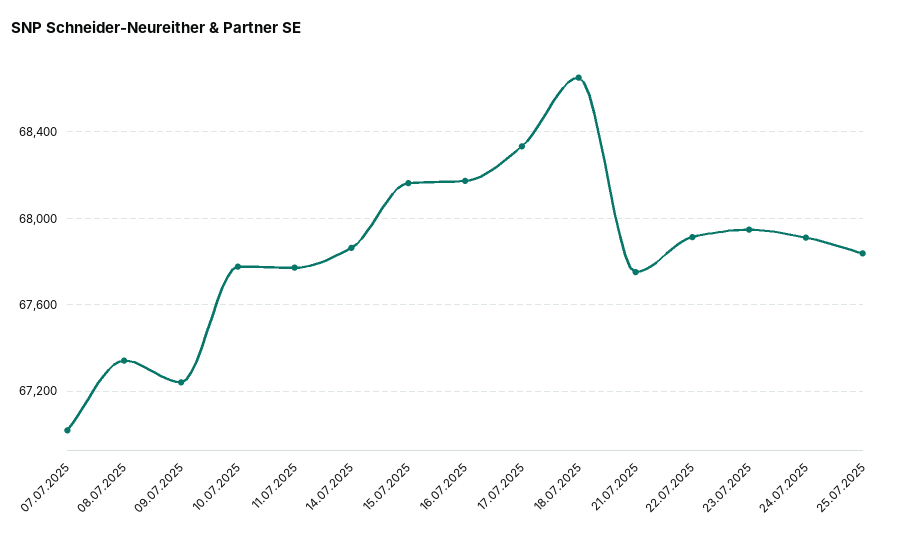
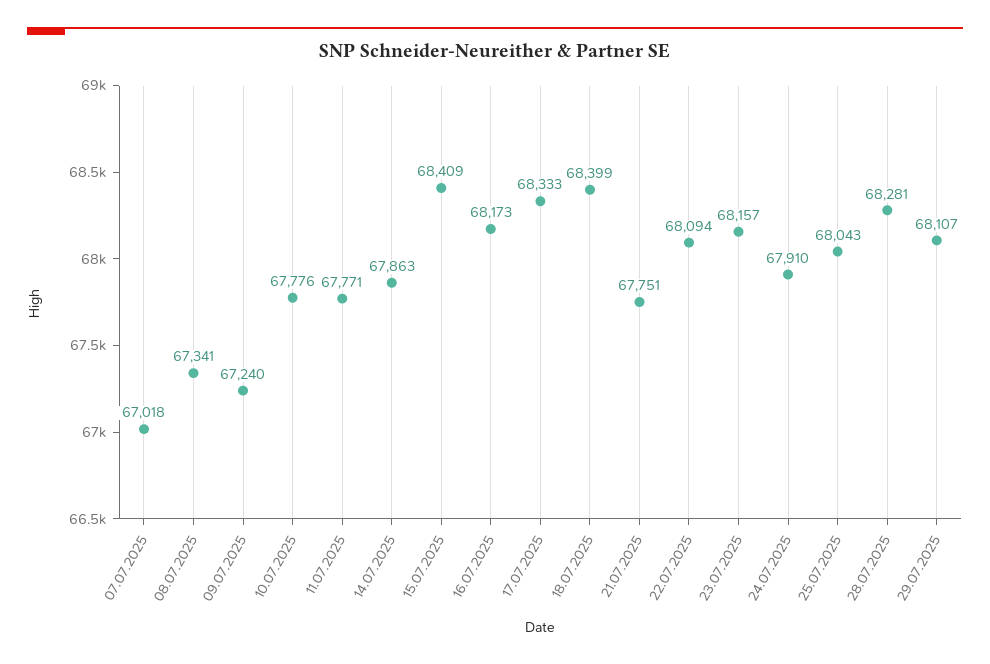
15.07.2025: 68150 -> 68409
18.07.2025: 68650 -> 68399
22.07.2025: 67900 -> 68094
23.07.2025: 67950 -> 68157
25.07.2025: 67850 -> 68043
28.07.2025: none -> 68281
29.07.2025: none -> 68107

